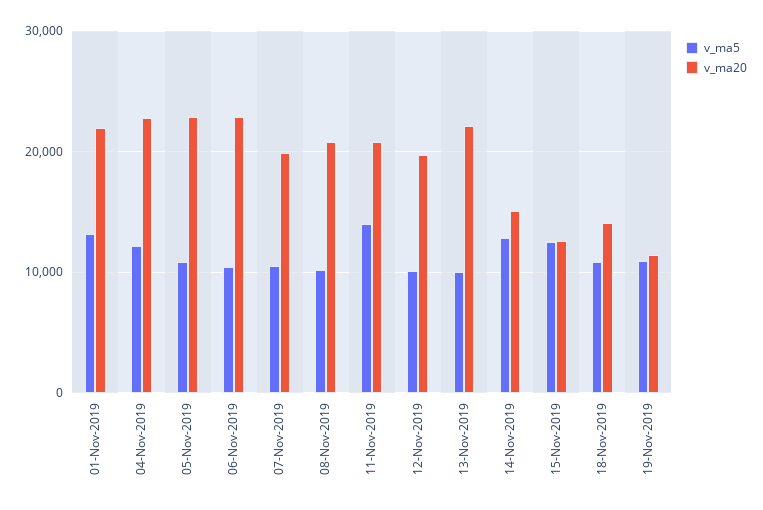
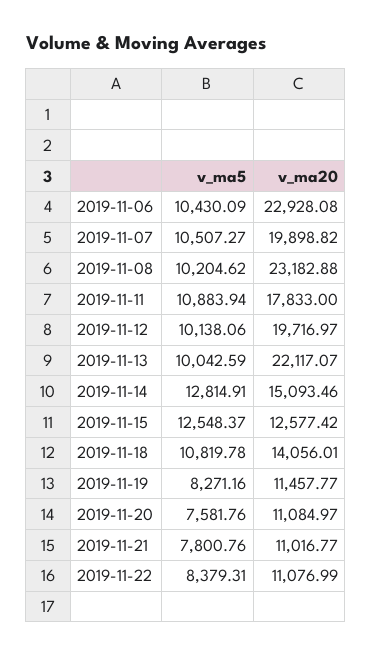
v_ma5, 01-Nov-2019: 13000 -> none
v_ma20, 01-Nov-2019: 22000 -> none
v_ma5, 04-Nov-2019: 12000 -> none
v_ma20, 04-Nov-2019: 23000 -> none
v_ma5, 05-Nov-2019: 11000 -> none
v_ma20, 05-Nov-2019: 23000 -> none
v_ma20, 08-Nov-2019: 21000 -> 23182.88
v_ma5, 11-Nov-2019: 14000 -> 10883.94
v_ma20, 11-Nov-2019: 21000 -> 17833
v_ma5, 19-Nov-2019: 11000 -> 8271.16
v_ma5, 2019-11-20: none -> 7581.76
v_ma20, 2019-11-20: none -> 11084.97
v_ma5, 2019-11-21: none -> 7800.76
v_ma20, 2019-11-21: none -> 11016.77
v_ma5, 2019-11-22: none -> 8379.31
v_ma20, 2019-11-22: none -> 11076.99

